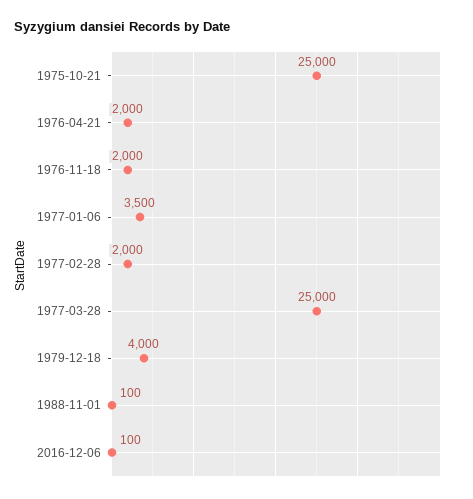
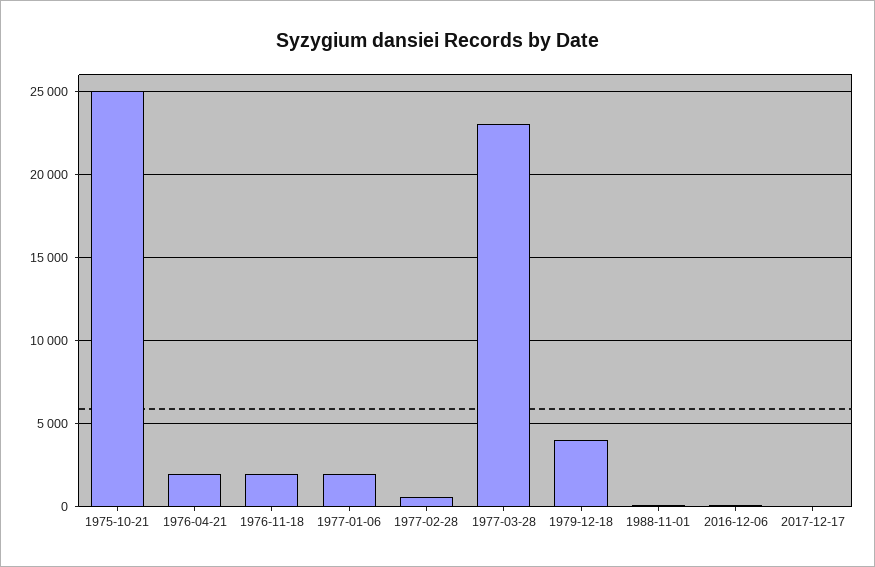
1977-01-06: 3500 -> 2000
1977-02-28: 2000 -> 500
1977-03-28: 25000 -> 23000
2017-12-17: none -> 0

